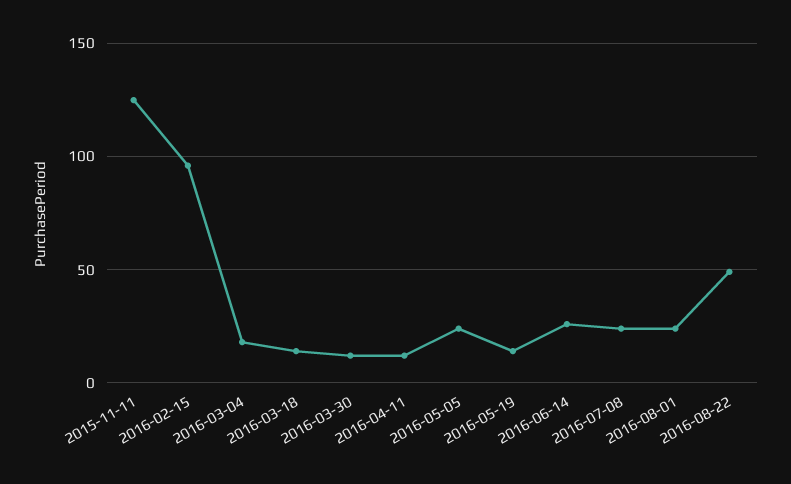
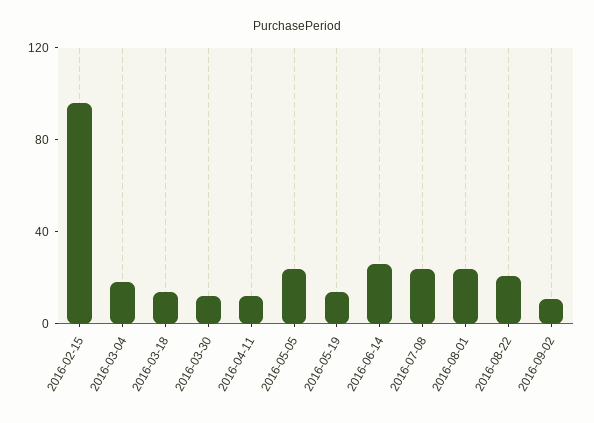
2015-11-11: 125 -> none
2016-08-22: 50 -> 20
2016-09-02: none -> 10

